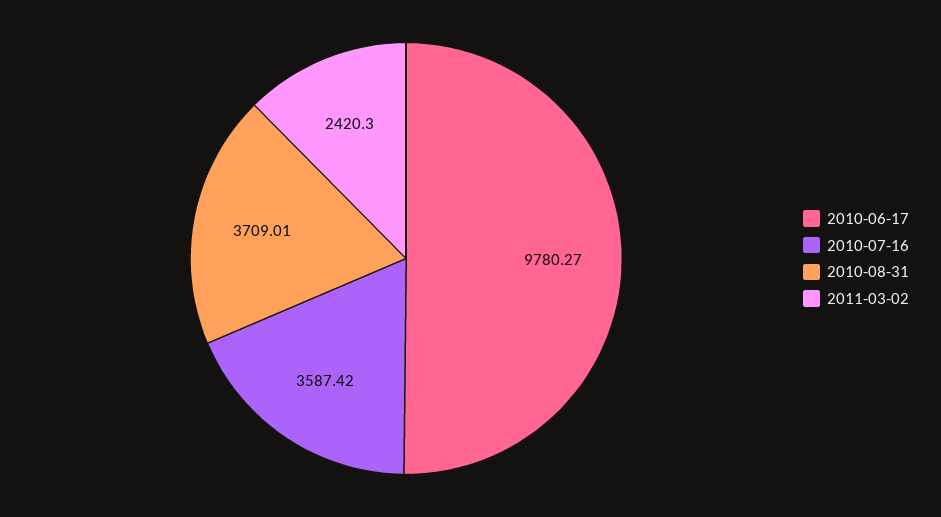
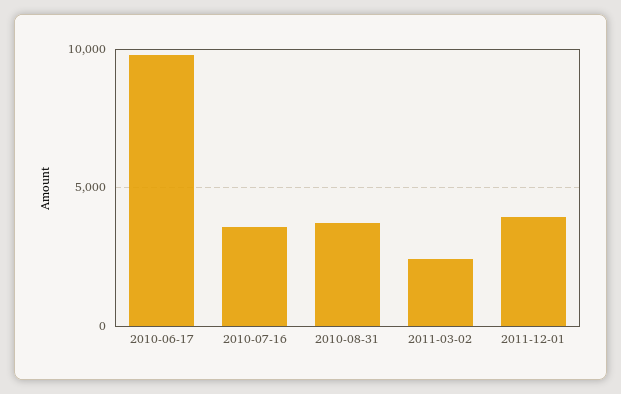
2011-12-01: none -> 4000

